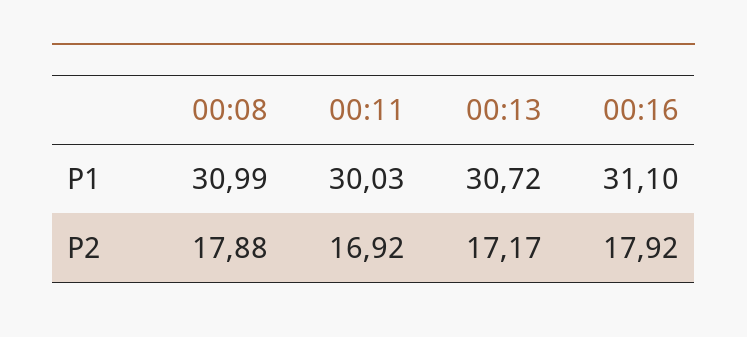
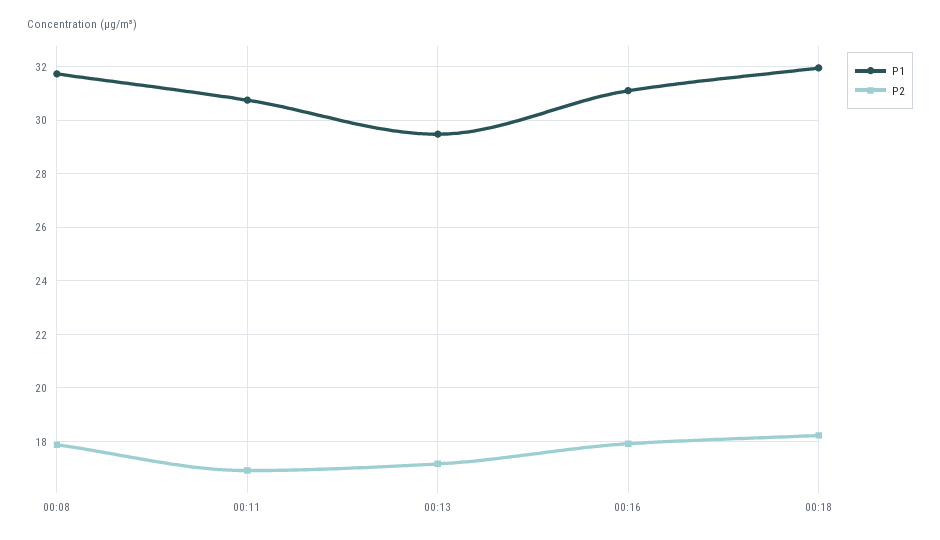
P1, 00:08: 30.99 -> 31.75
P1, 00:11: 30.03 -> 30.75
P1, 00:13: 30.72 -> 29.5
P1, 00:18: none -> 32
P2, 00:18: none -> 18.25

